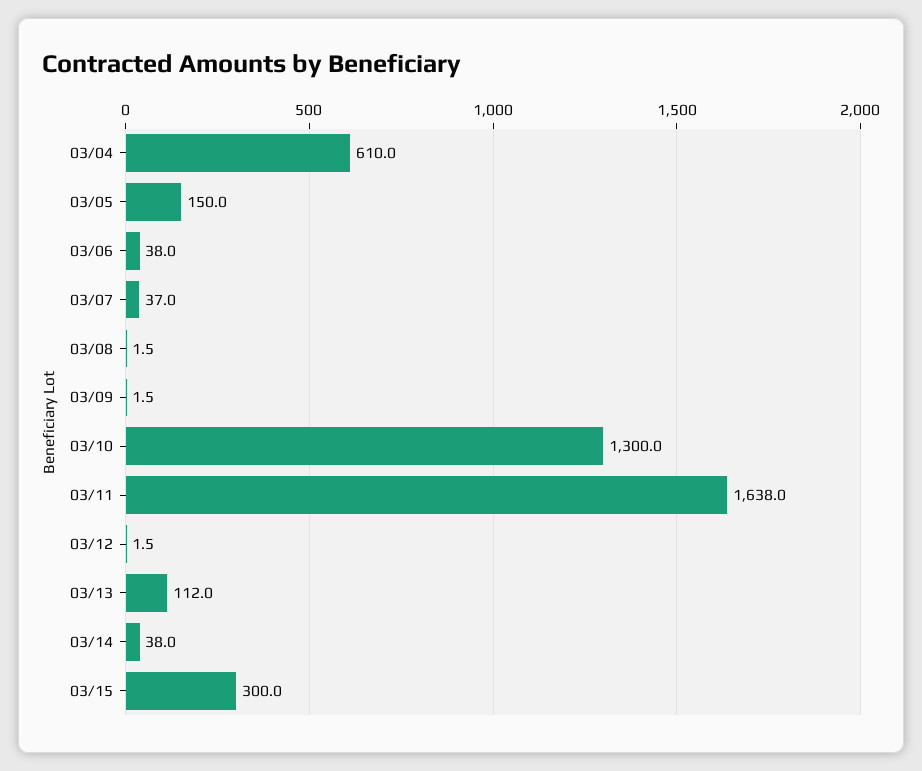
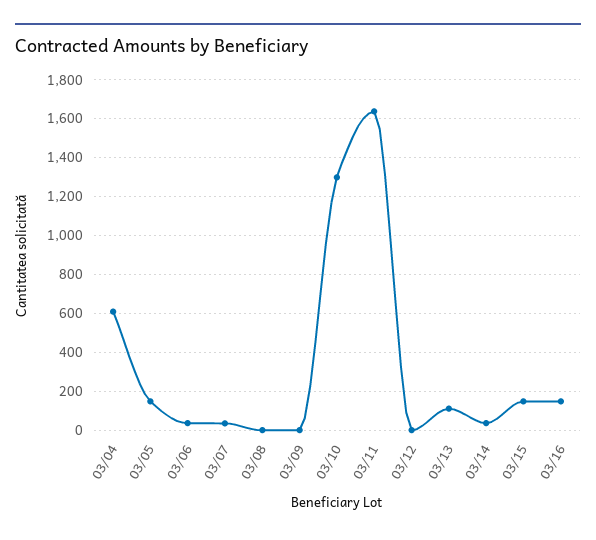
03/15: 300 -> 150
03/16: none -> 150

